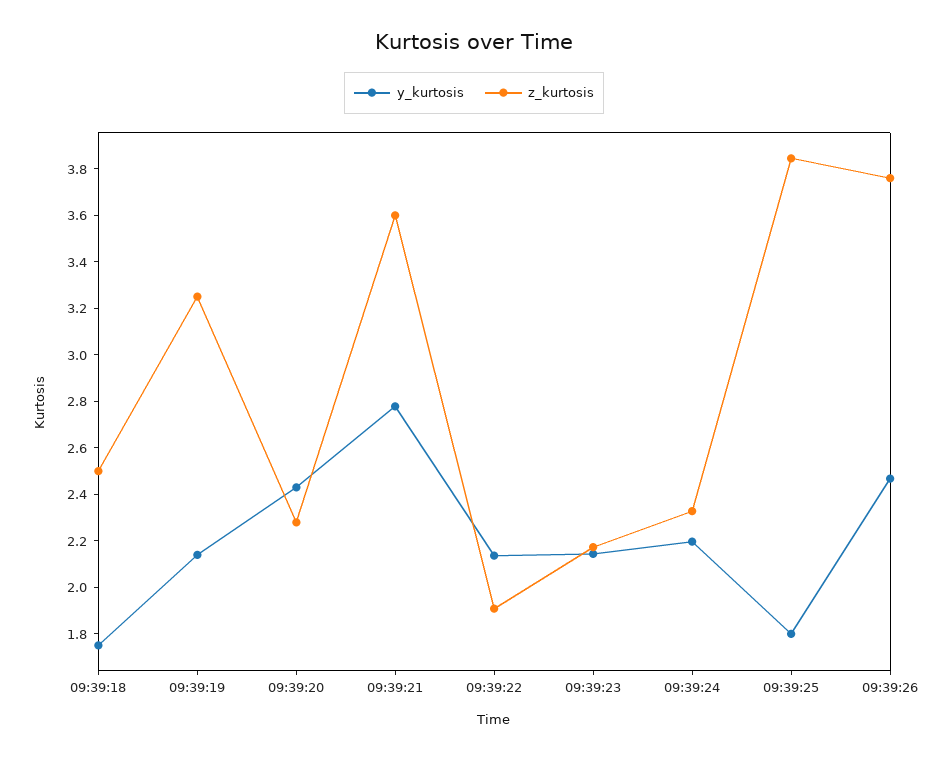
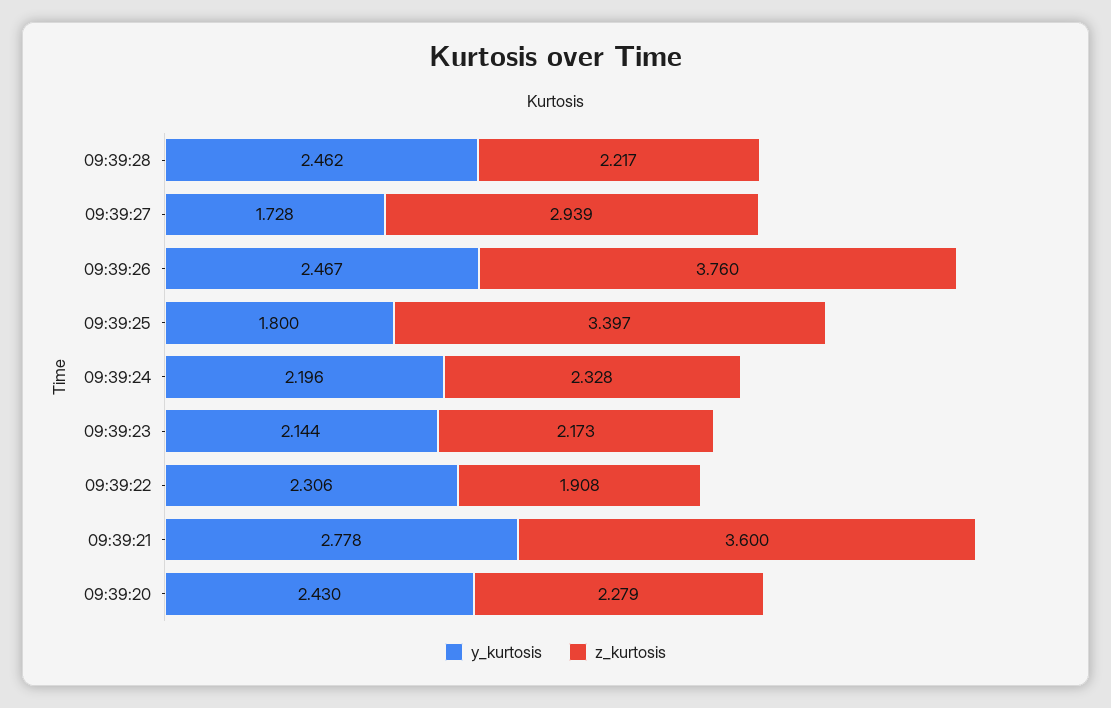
y_kurtosis, 09:39:18: 1.75 -> none
z_kurtosis, 09:39:18: 2.5 -> none
y_kurtosis, 09:39:19: 2.15 -> none
z_kurtosis, 09:39:19: 3.25 -> none
y_kurtosis, 09:39:22: 2.15 -> 2.306
z_kurtosis, 09:39:25: 3.85 -> 3.397
y_kurtosis, 09:39:28: none -> 2.462
z_kurtosis, 09:39:28: none -> 2.217
y_kurtosis, 09:39:27: none -> 1.728
z_kurtosis, 09:39:27: none -> 2.939

